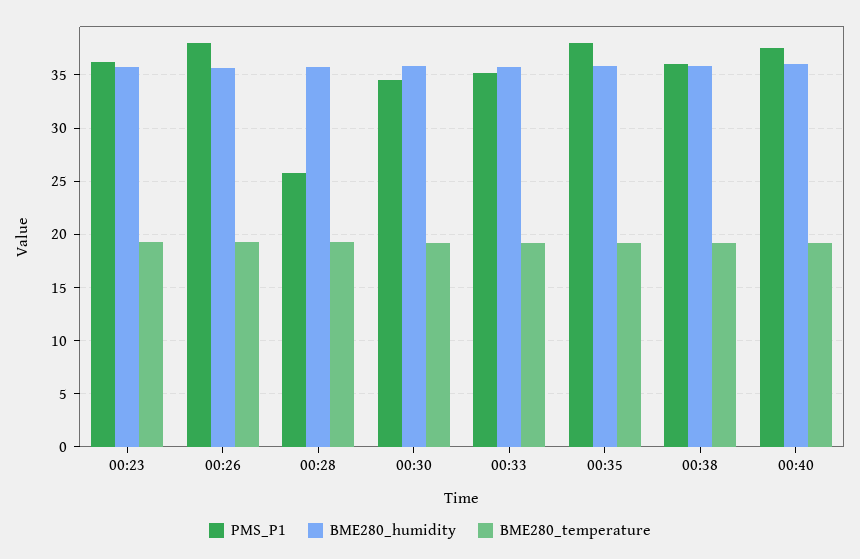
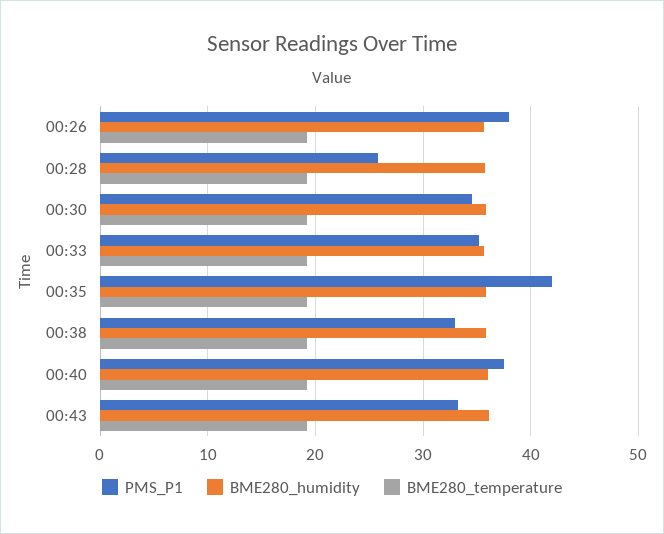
PMS_P1, 00:23: 36 -> none
BME280_humidity, 00:23: 36 -> none
BME280_temperature, 00:23: 19 -> none
PMS_P1, 00:35: 38 -> 42
PMS_P1, 00:38: 36 -> 33
PMS_P1, 00:43: none -> 33
BME280_humidity, 00:43: none -> 36
BME280_temperature, 00:43: none -> 19

